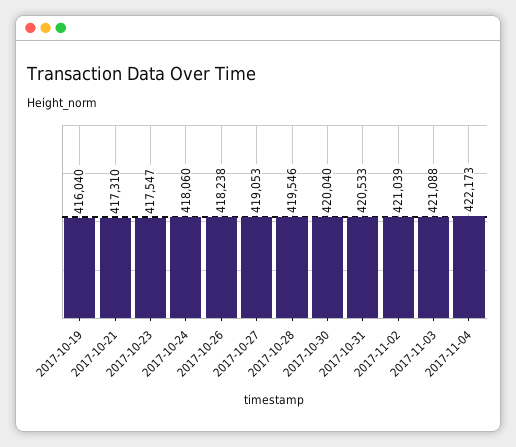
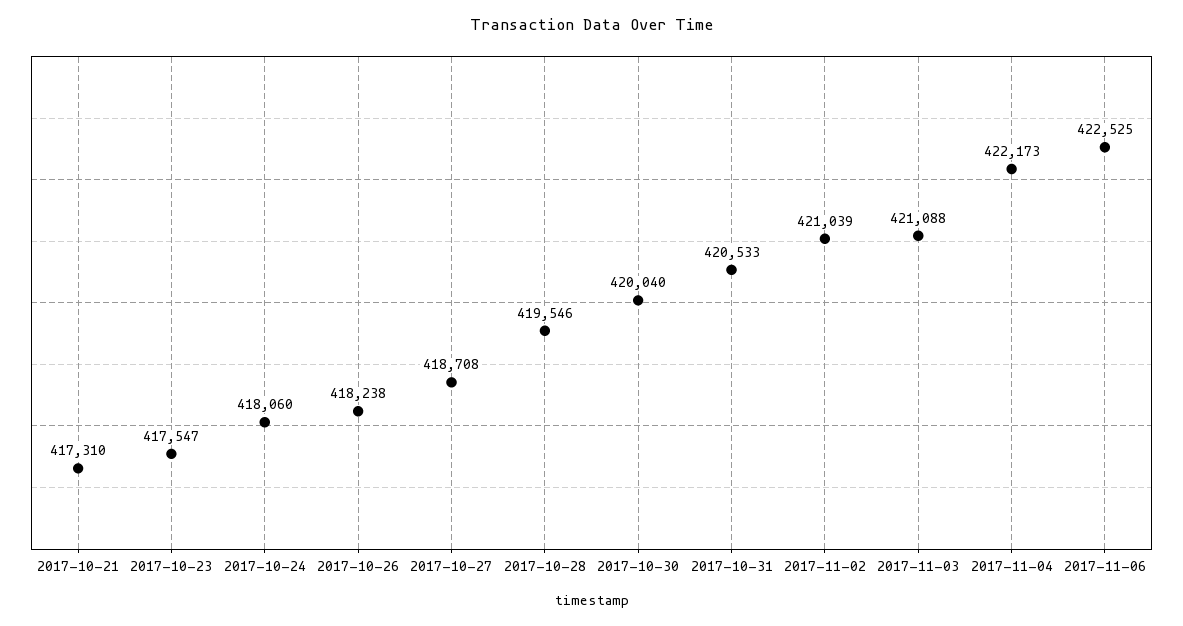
2017-10-19: 416040 -> none
2017-10-27: 419053 -> 418708
2017-11-06: none -> 422525

